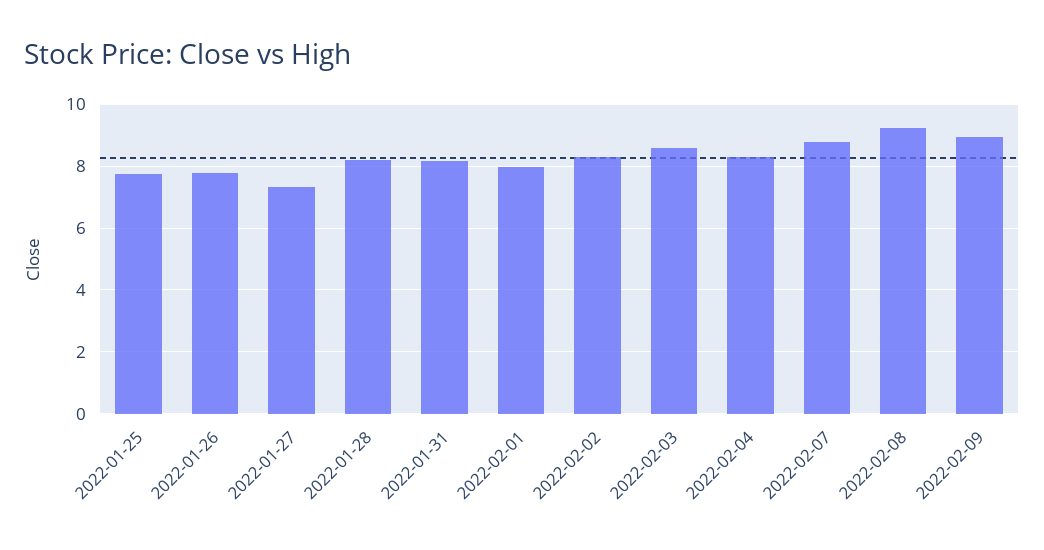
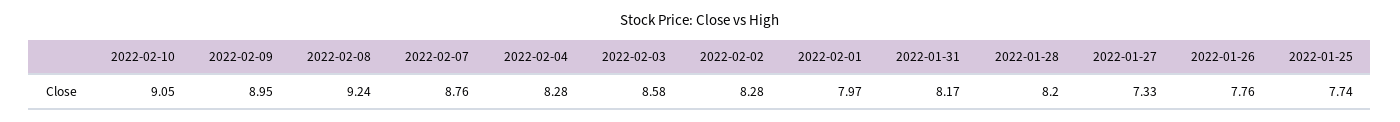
2022-02-10: none -> 9.05

